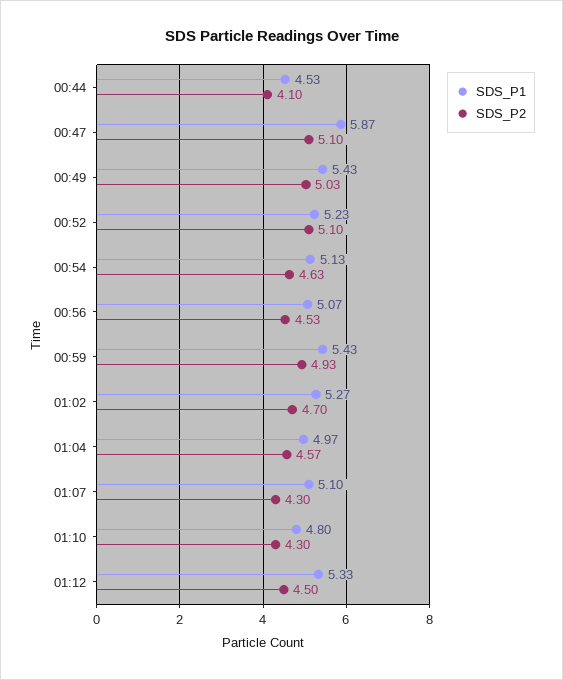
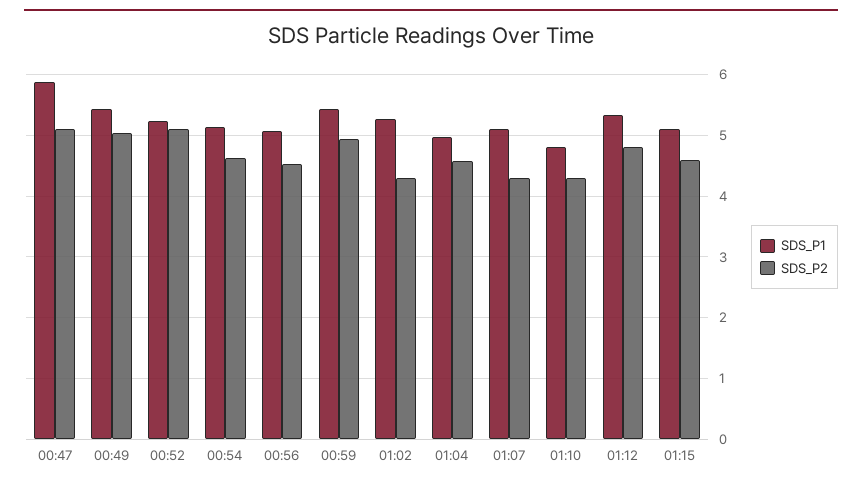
SDS_P1, 00:44: 4.53 -> none
SDS_P2, 00:44: 4.1 -> none
SDS_P2, 01:02: 4.7 -> 4.3
SDS_P2, 01:12: 4.5 -> 4.8
SDS_P1, 01:15: none -> 5.1
SDS_P2, 01:15: none -> 4.6

